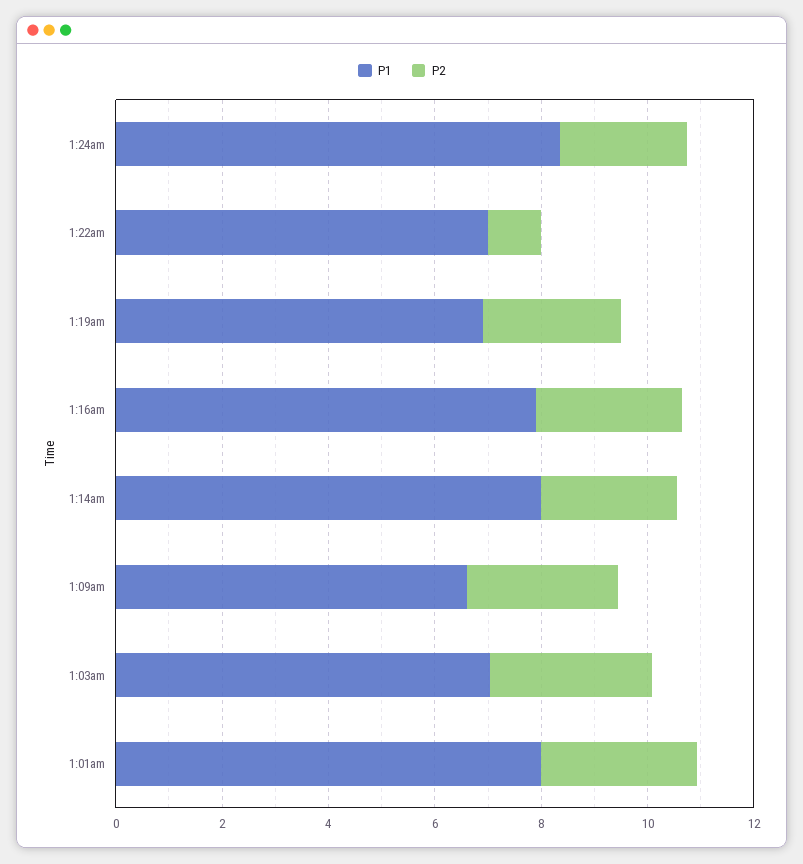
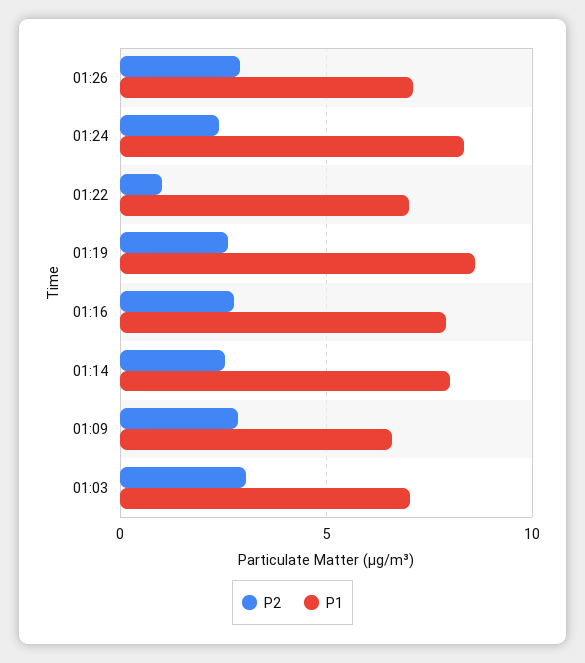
P1, 1:19am: 7 -> 8.5
P1, 1:01am: 8 -> none
P2, 1:01am: 3 -> none
P2, 01:26: none -> 3
P1, 01:26: none -> 7

